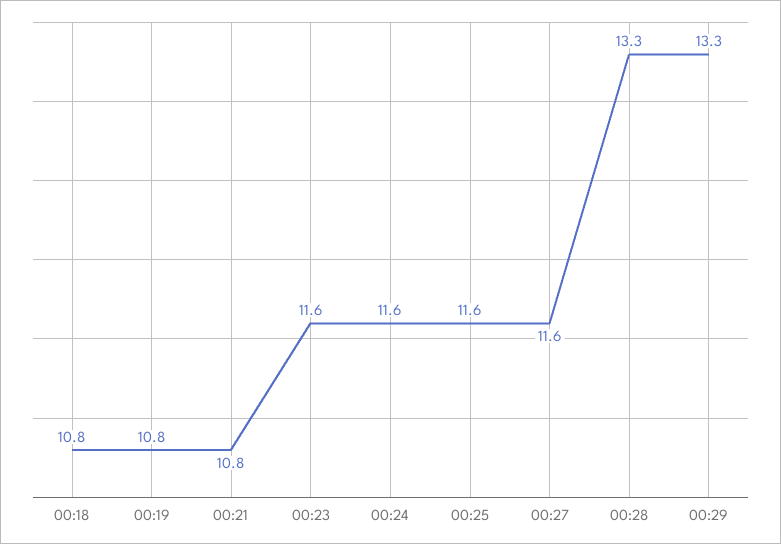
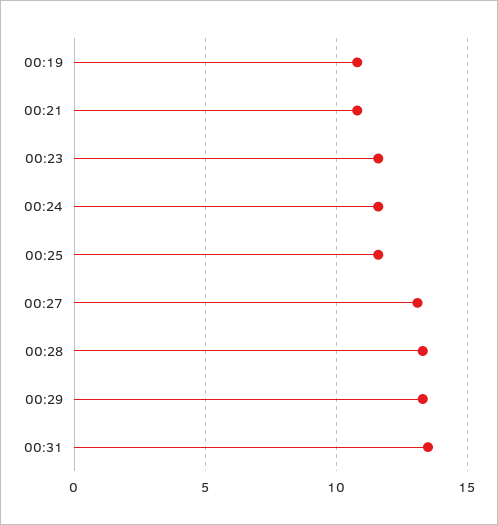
00:18: 10.8 -> none
00:27: 11.6 -> 13
00:31: none -> 13.5

